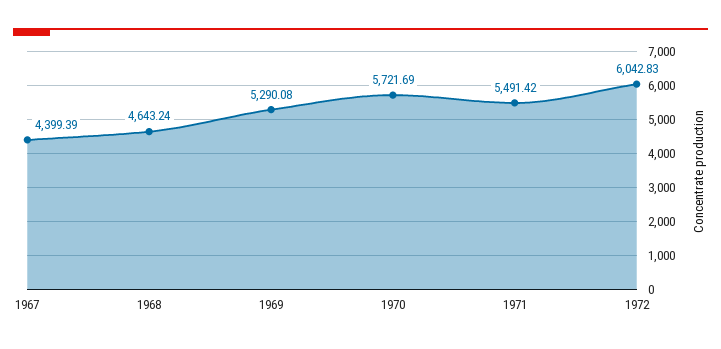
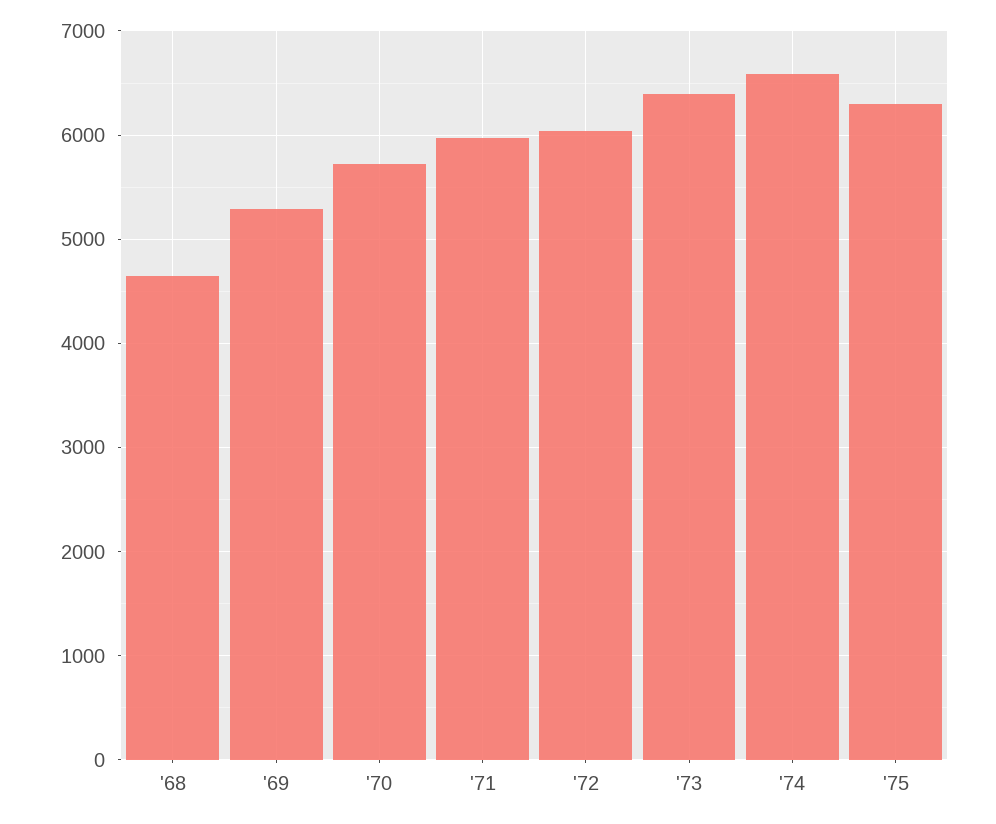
1967: 4399.39 -> none
1971: 5491.42 -> 6000
'73: none -> 6400
'74: none -> 6600
'75: none -> 6300

